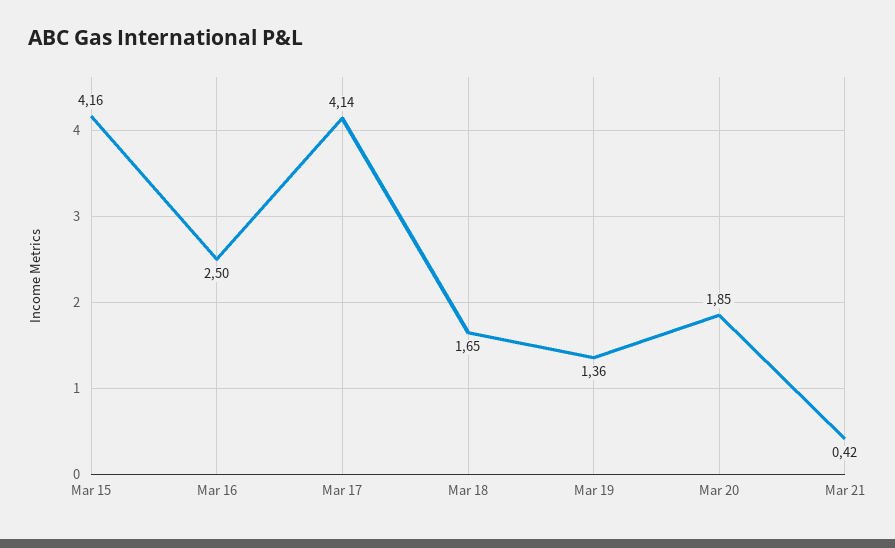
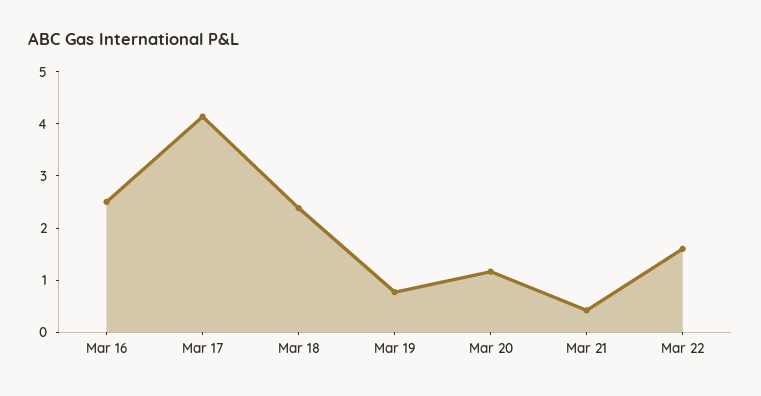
Mar 15: 4.16 -> none
Mar 18: 1.65 -> 2.4
Mar 19: 1.36 -> 0.8
Mar 20: 1.85 -> 1.2
Mar 22: none -> 1.6

